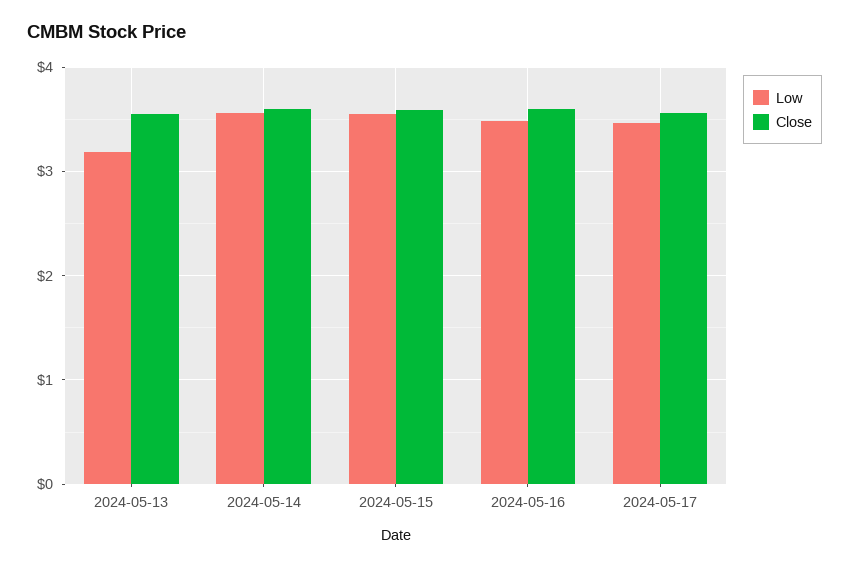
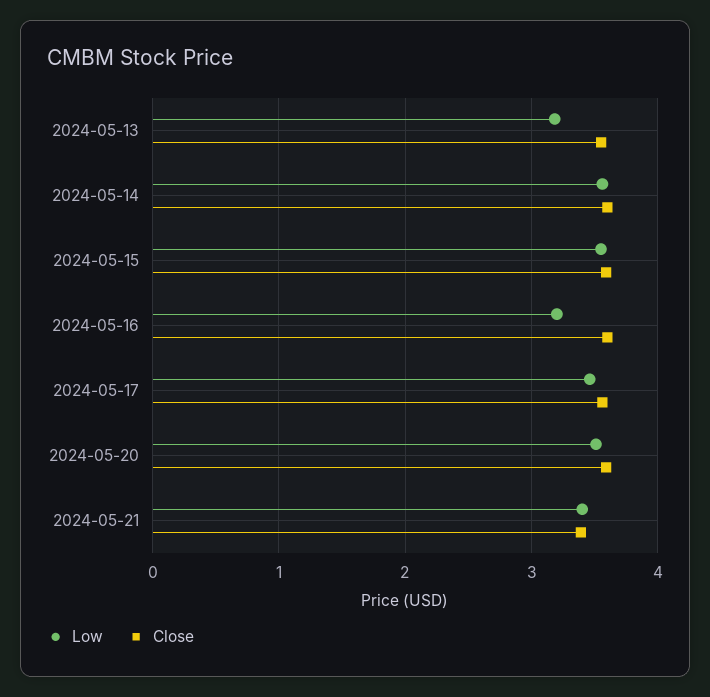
Low, 2024-05-16: 3.5 -> 3.2
Low, 2024-05-20: none -> 3.5
Close, 2024-05-20: none -> 3.6
Low, 2024-05-21: none -> 3.4
Close, 2024-05-21: none -> 3.4

